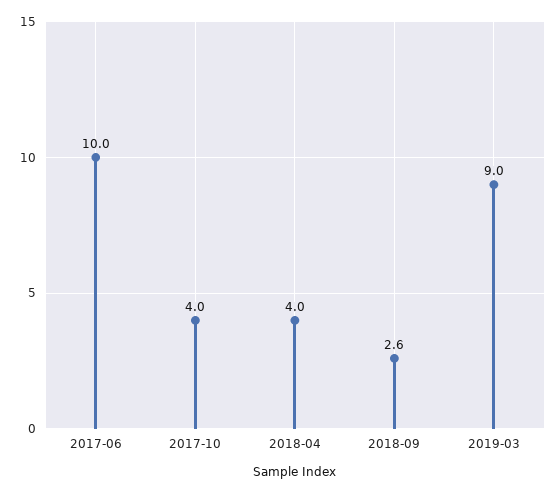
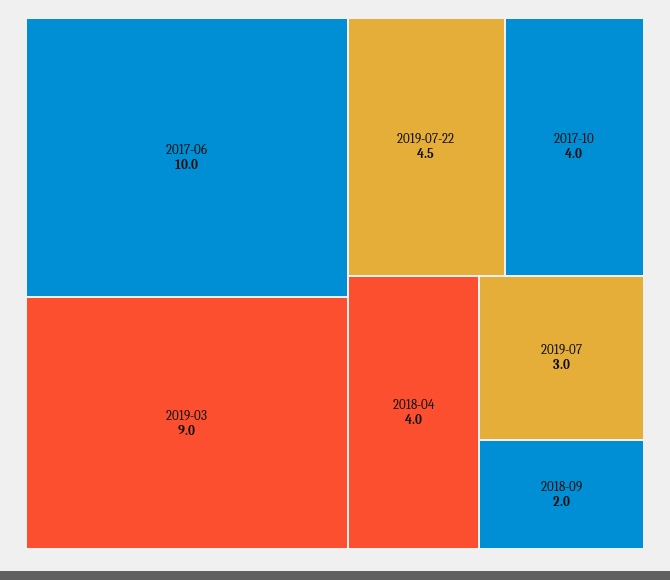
2018-09: 2.6 -> 2
2019-07-22: none -> 4.5
2019-07: none -> 3

